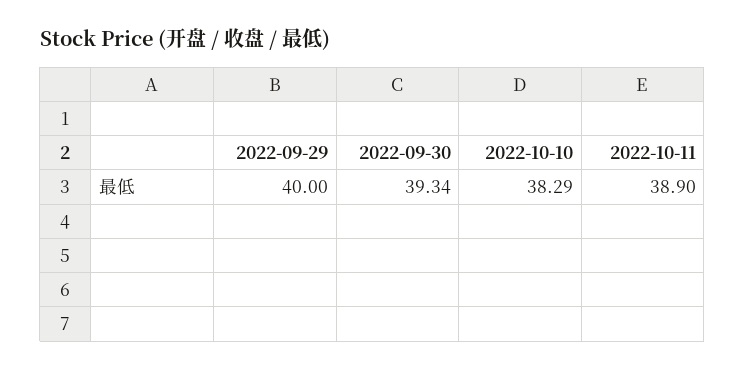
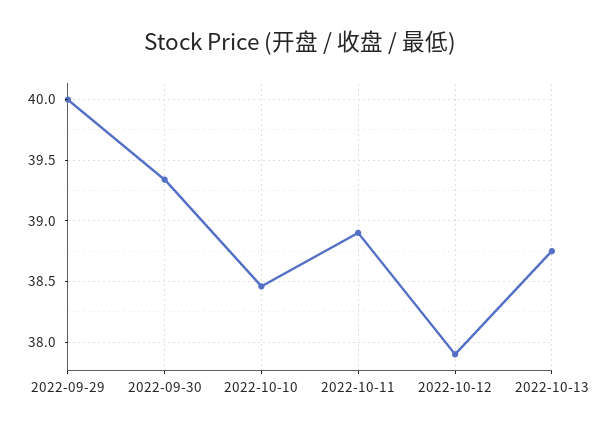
2022-10-10: 38.29 -> 38.45
2022-10-12: none -> 37.9
2022-10-13: none -> 38.75

